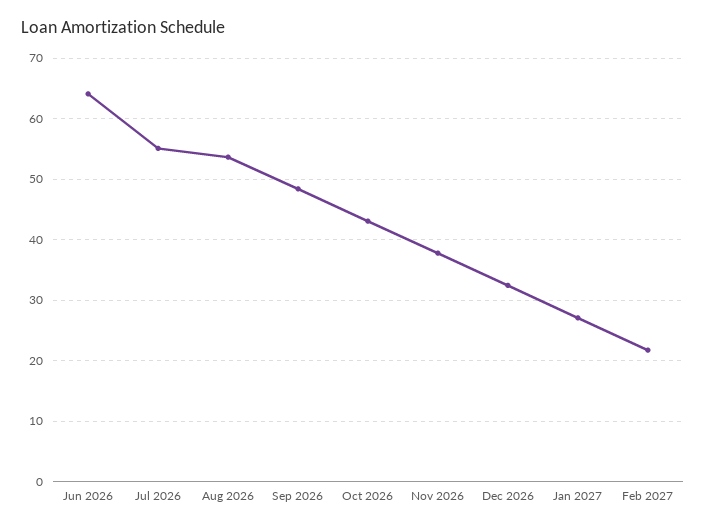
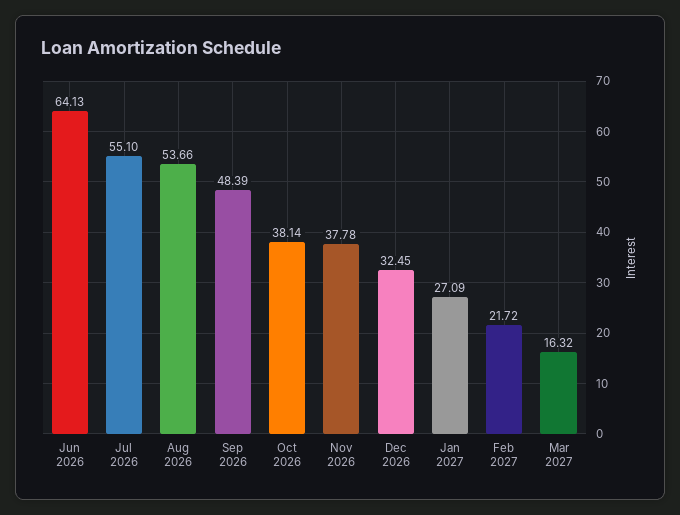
Oct 2026: 43 -> 38.14
Mar 2027: none -> 16.32

